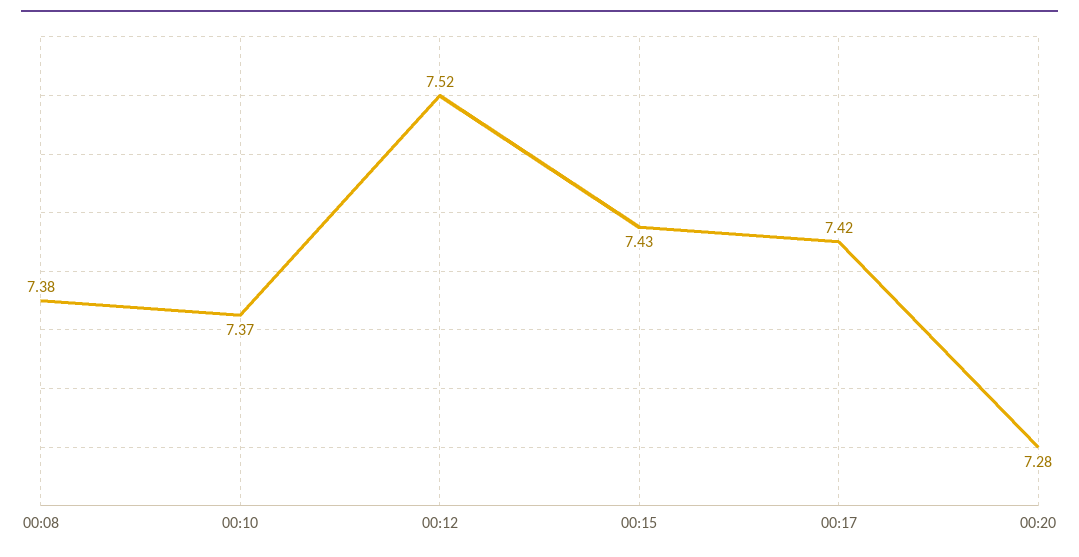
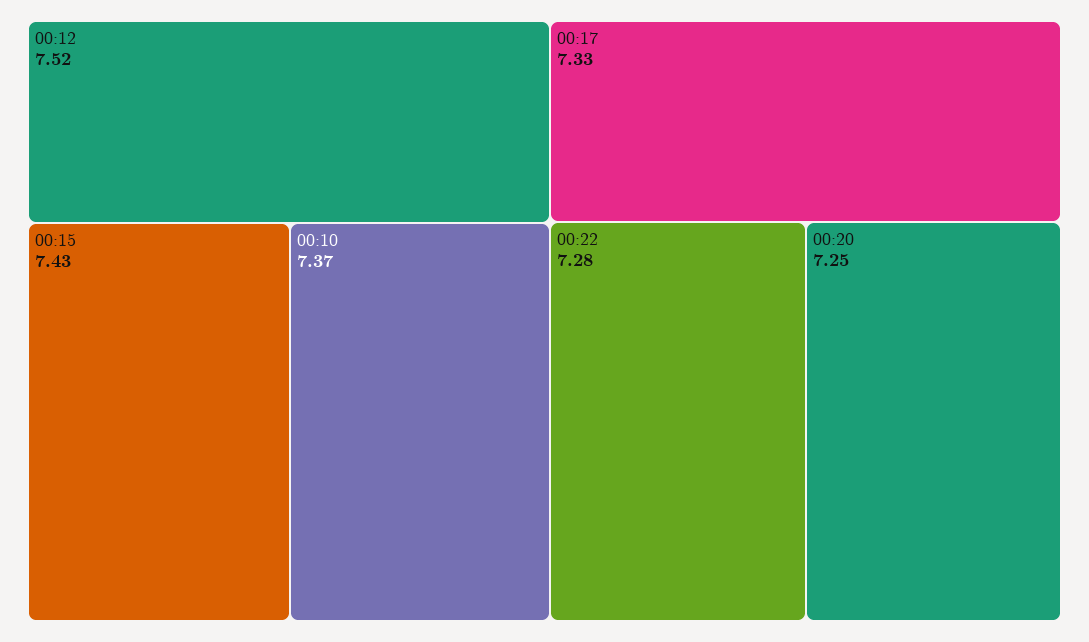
00:08: 7.38 -> none
00:17: 7.42 -> 7.33
00:20: 7.28 -> 7.25
00:22: none -> 7.28

